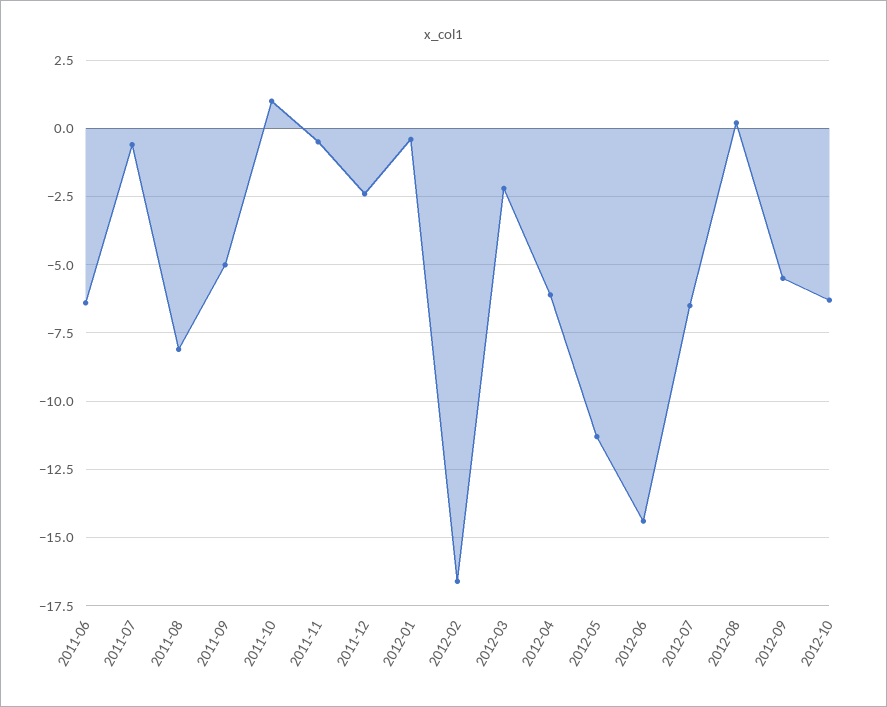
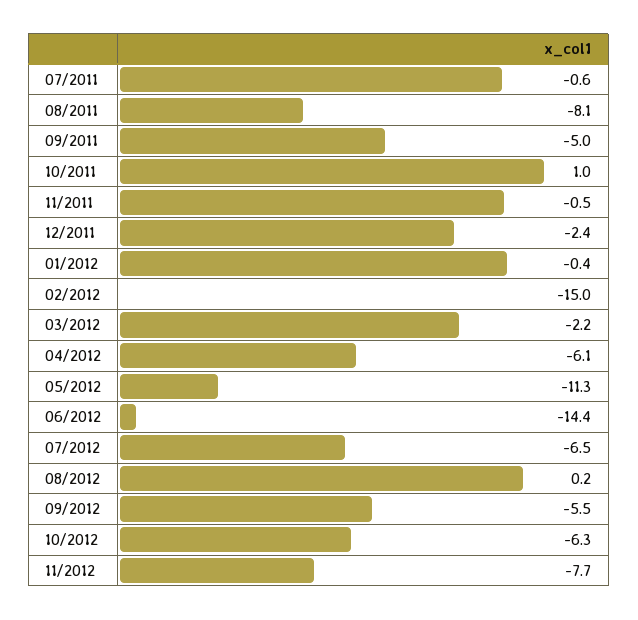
2011-06: -6.5 -> none
2012-02: -16.5 -> -15
11/2012: none -> -7.7

